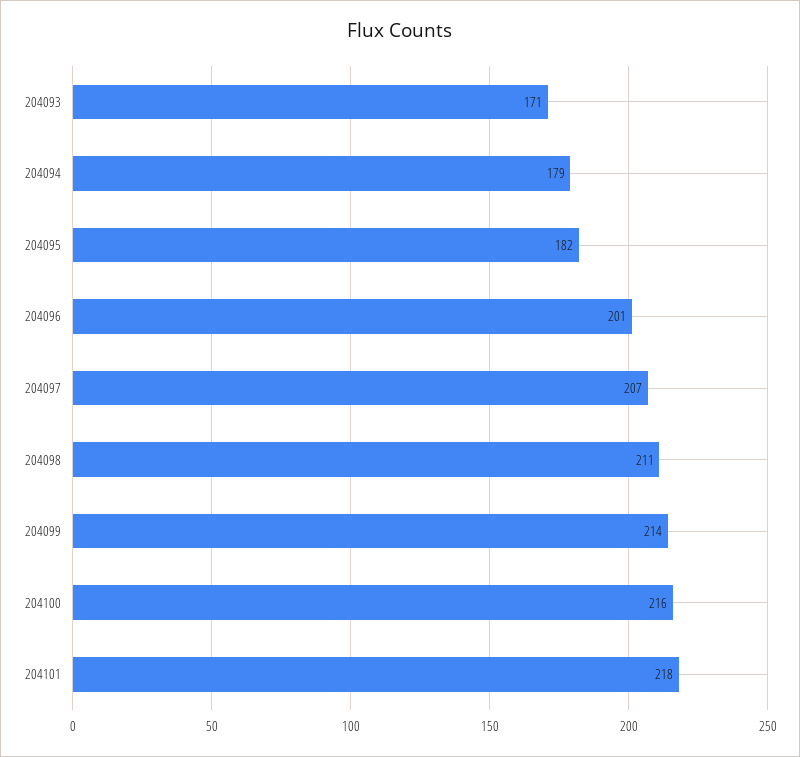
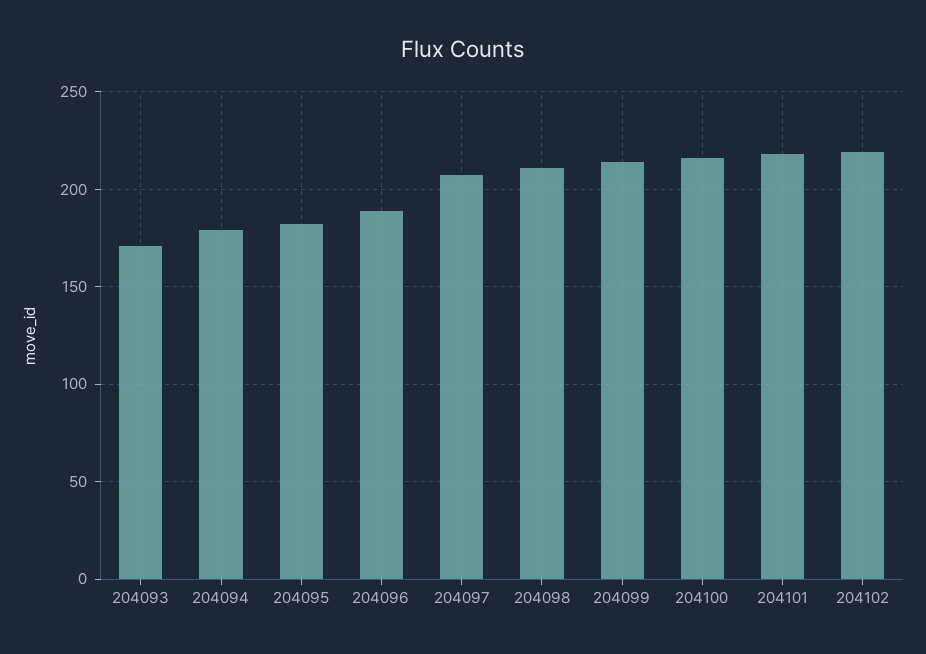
204096: 201 -> 190
204102: none -> 220

